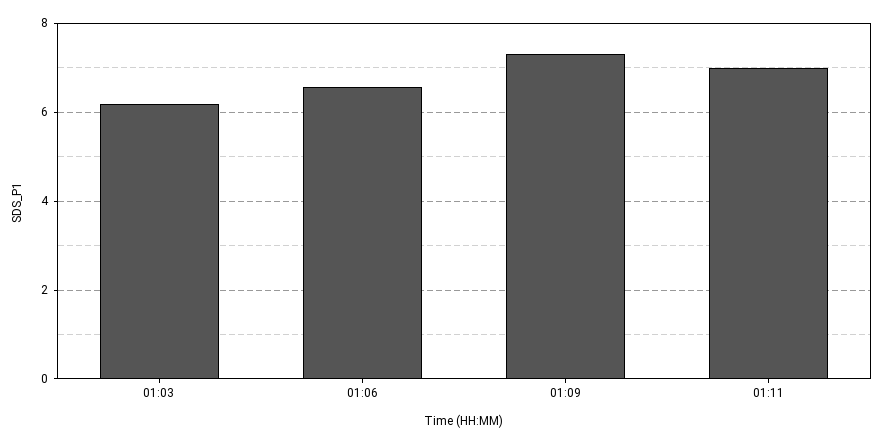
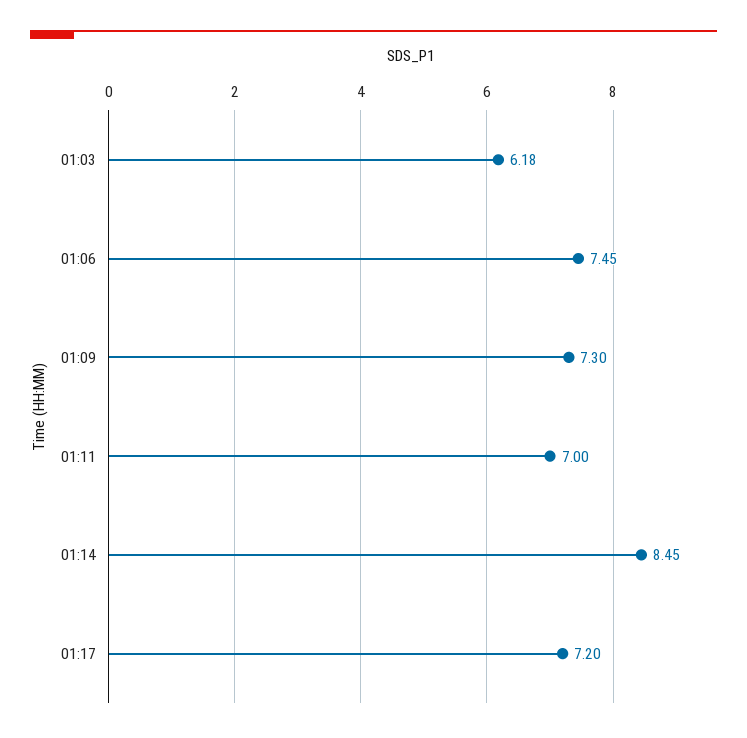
01:06: 6.6 -> 7.45
01:14: none -> 8.45
01:17: none -> 7.2

